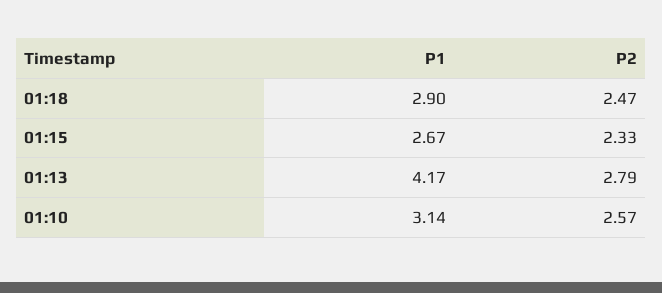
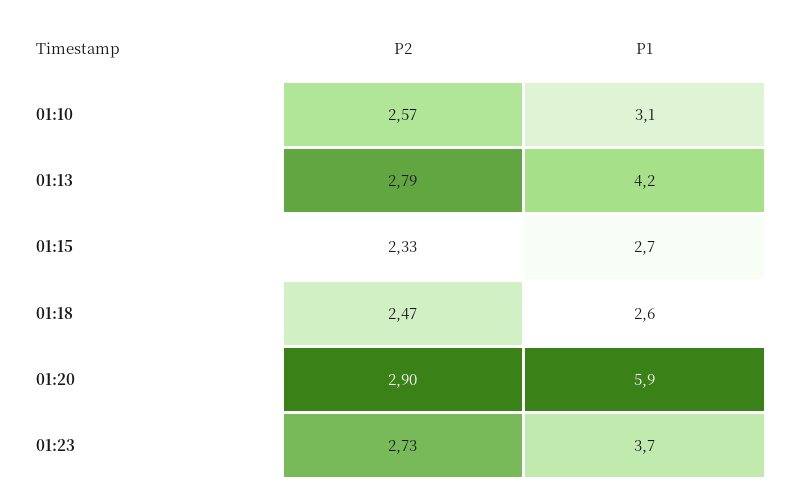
P1, 01:18: 2.9 -> 2.6
P2, 01:20: none -> 2.9
P1, 01:20: none -> 5.9
P2, 01:23: none -> 2.73
P1, 01:23: none -> 3.7

